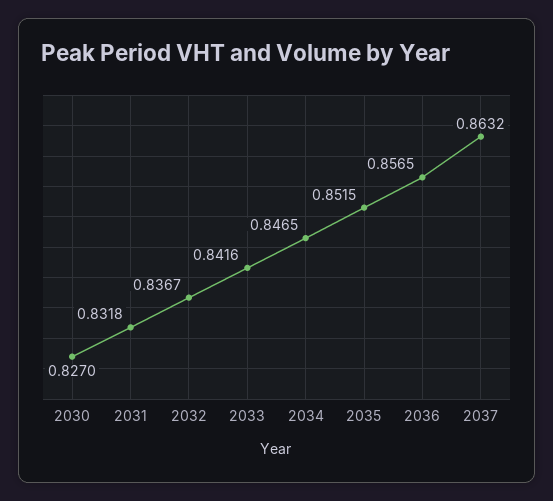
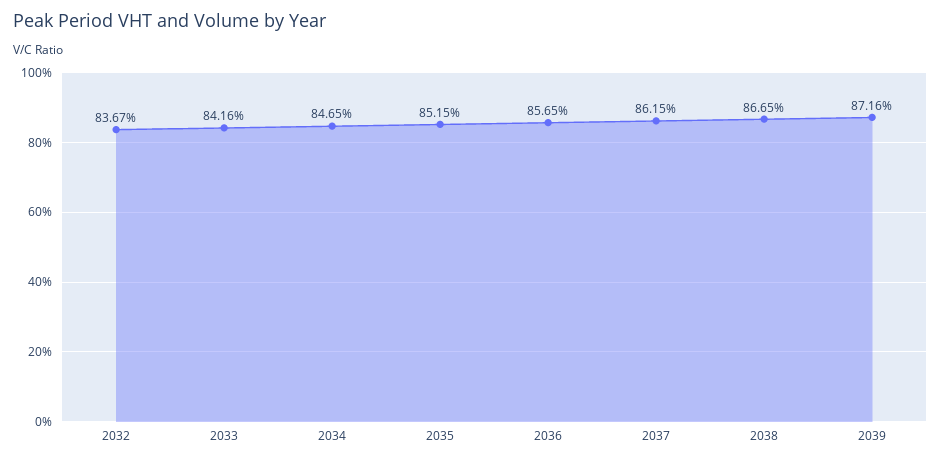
2030: 0.827 -> none
2031: 0.8318 -> none
2037: 0.8632 -> 0.8615
2038: none -> 0.8665
2039: none -> 0.8716

